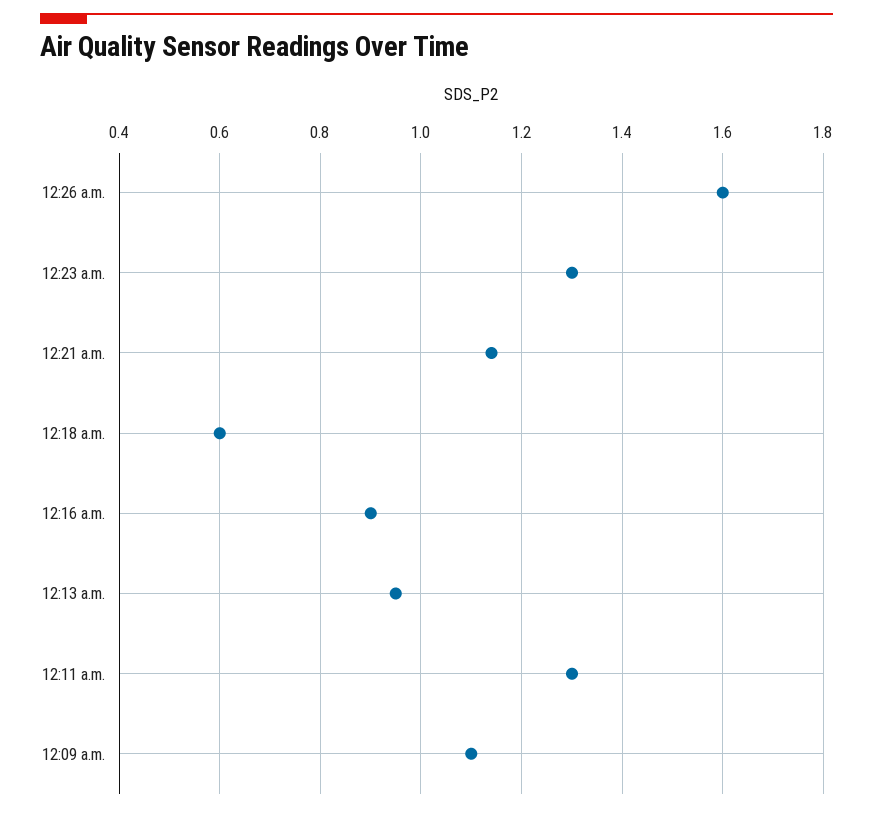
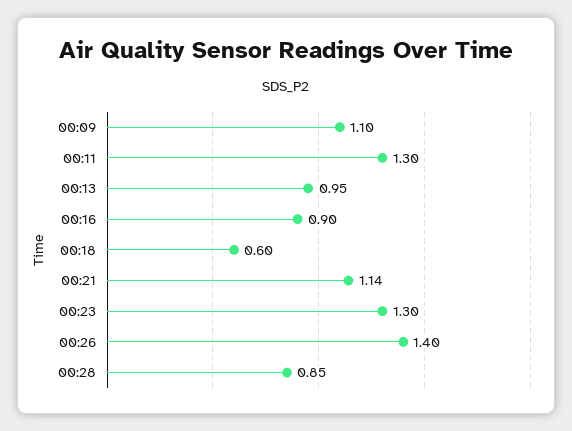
12:26 a.m.: 1.6 -> 1.4
00:28: none -> 0.85

